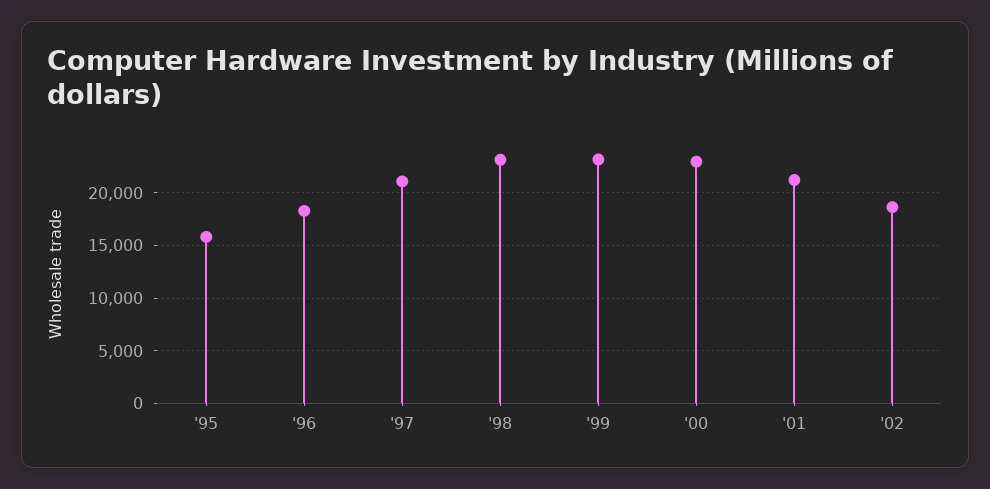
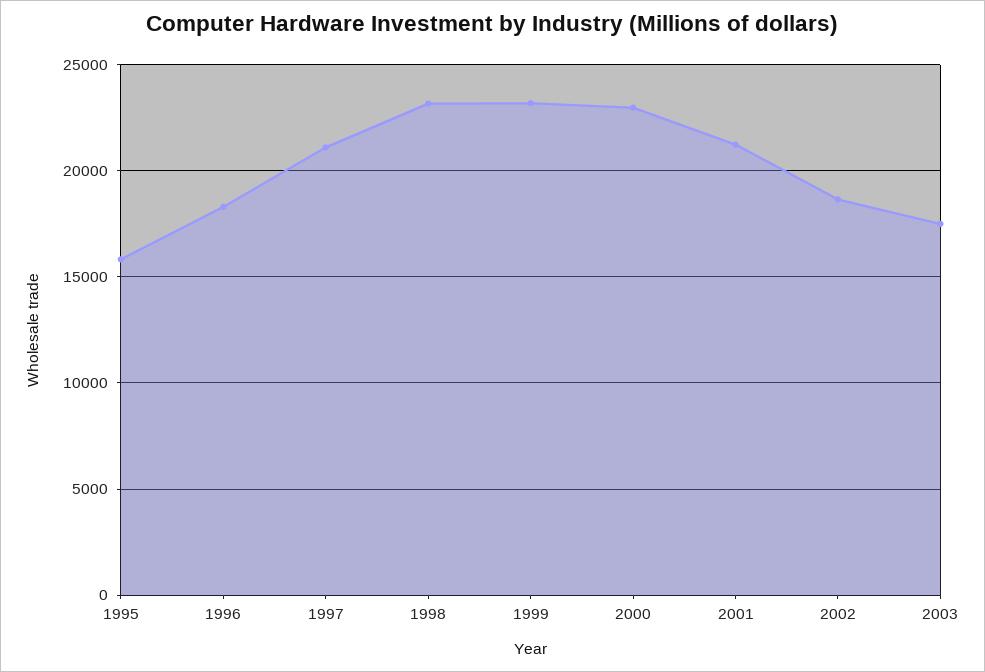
2003: none -> 17500

